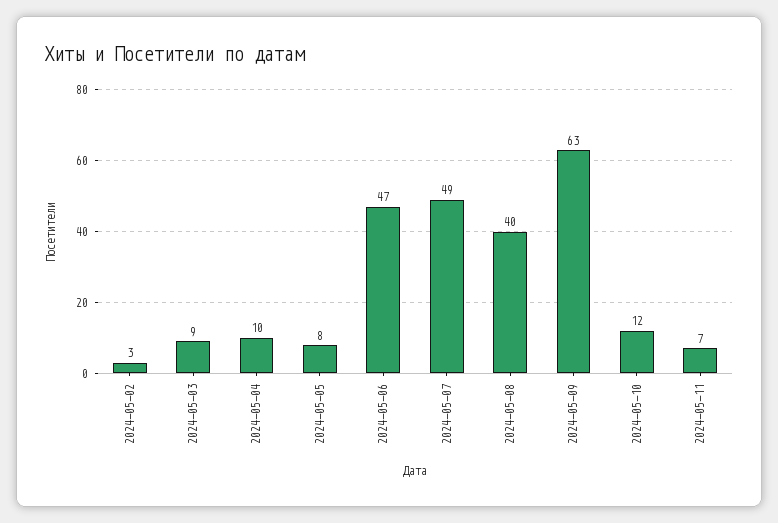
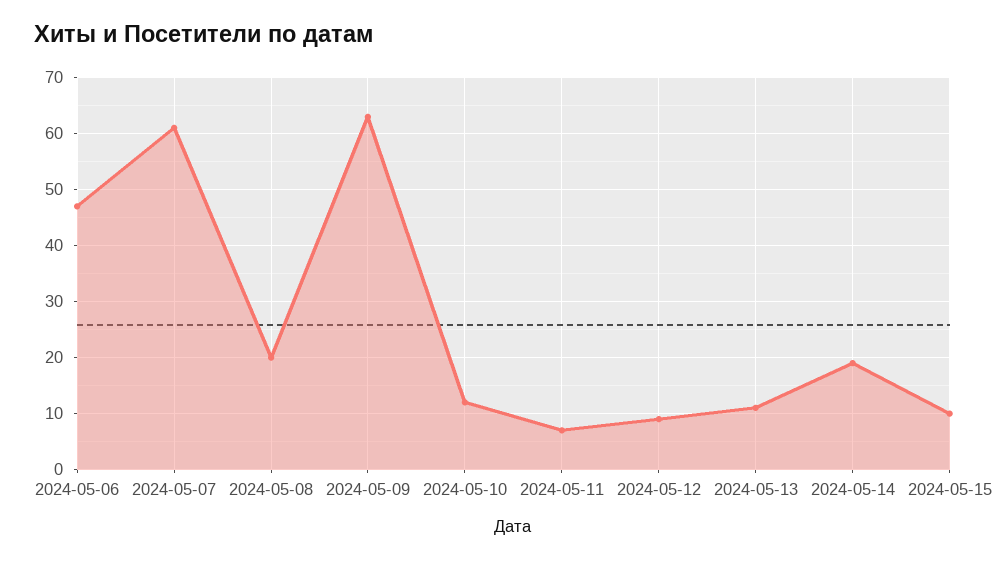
2024-05-02: 3 -> none
2024-05-03: 9 -> none
2024-05-04: 10 -> none
2024-05-05: 8 -> none
2024-05-07: 49 -> 60
2024-05-08: 40 -> 20
2024-05-12: none -> 10
2024-05-13: none -> 10
2024-05-14: none -> 20
2024-05-15: none -> 10

